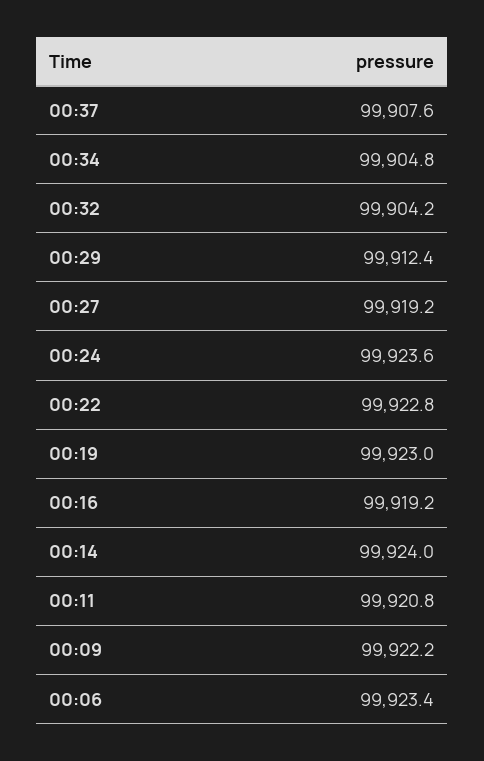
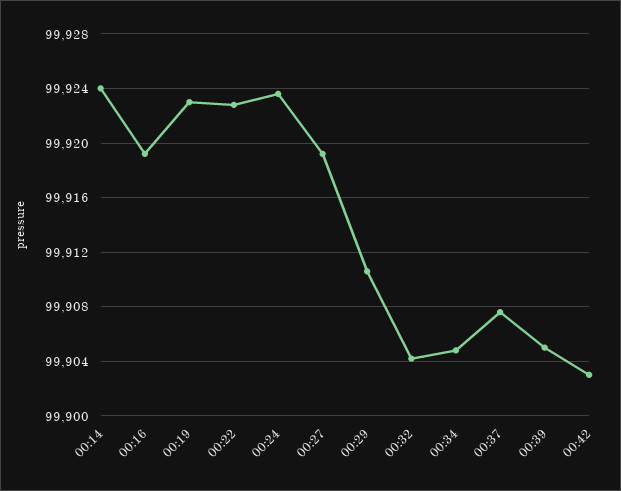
00:29: 99912.4 -> 99910.5
00:11: 99920.8 -> none
00:09: 99922.2 -> none
00:06: 99923.4 -> none
00:39: none -> 99905
00:42: none -> 99903

